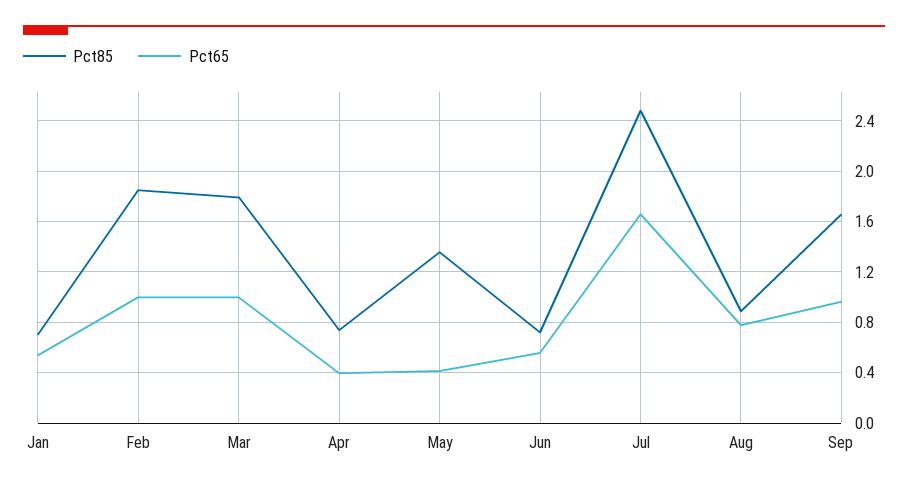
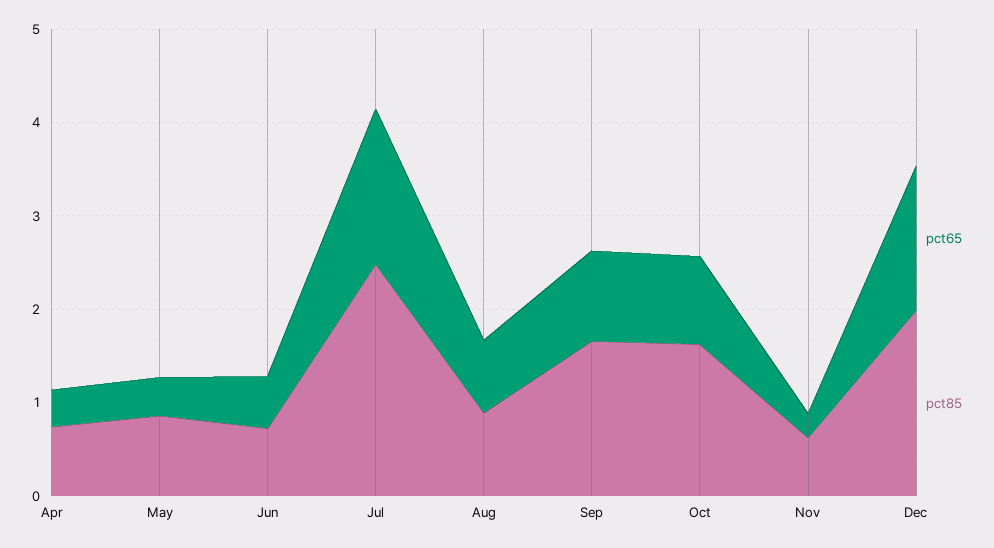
Pct85, Jan: 0.7 -> none
Pct65, Jan: 0.55 -> none
Pct85, Feb: 1.85 -> none
Pct65, Feb: 1 -> none
Pct85, Mar: 1.8 -> none
Pct65, Mar: 1 -> none
Pct85, May: 1.35 -> 0.8
Pct65, Oct: none -> 1
Pct85, Oct: none -> 1.6
Pct65, Nov: none -> 0.2
Pct85, Nov: none -> 0.6
Pct65, Dec: none -> 1.6
Pct85, Dec: none -> 2

